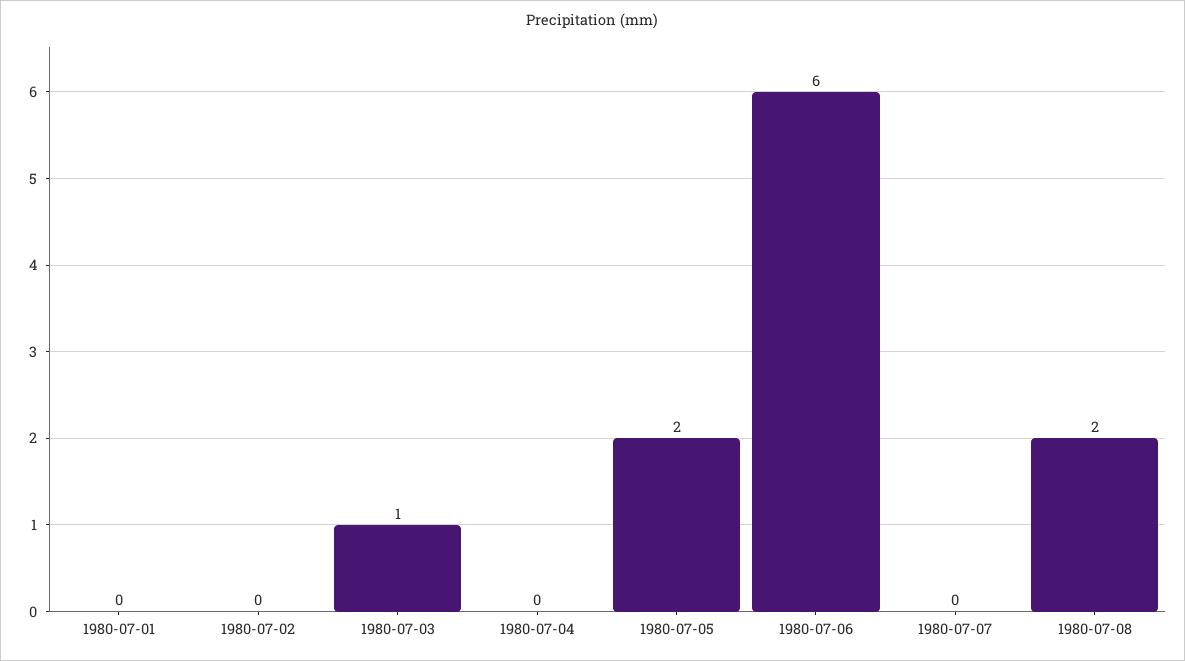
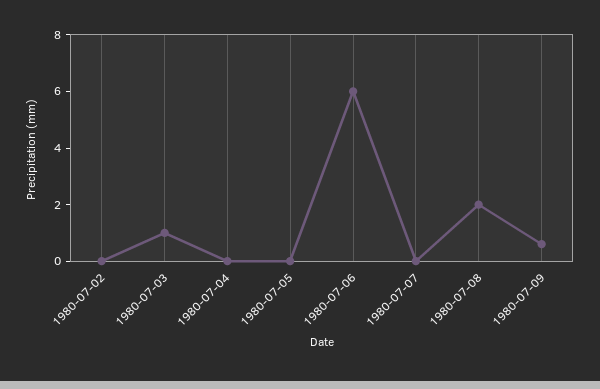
1980-07-01: 0 -> none
1980-07-05: 2 -> 0
1980-07-09: none -> 0.5

